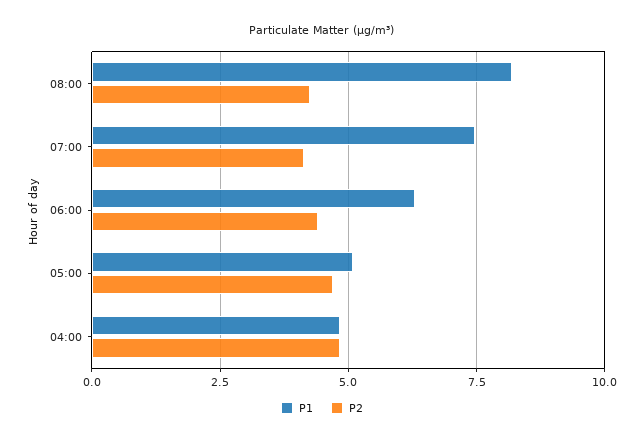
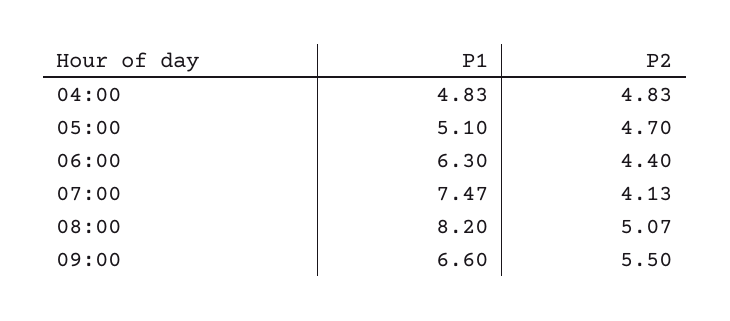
P2, 08:00: 4.25 -> 5.07
P1, 09:00: none -> 6.6
P2, 09:00: none -> 5.5

